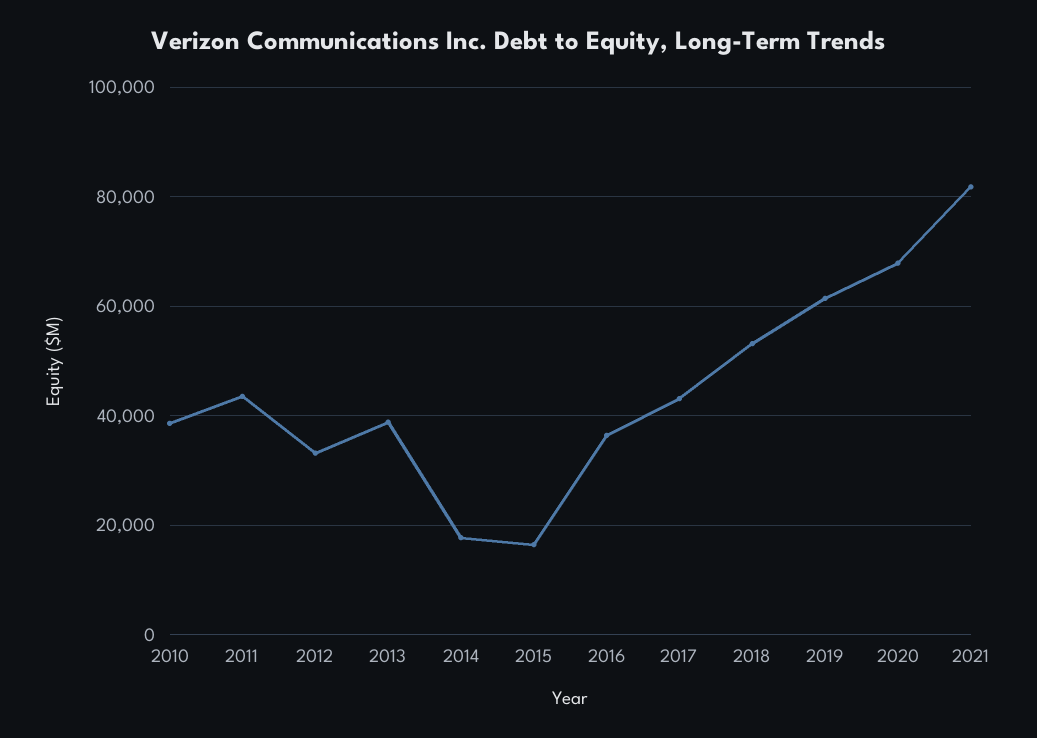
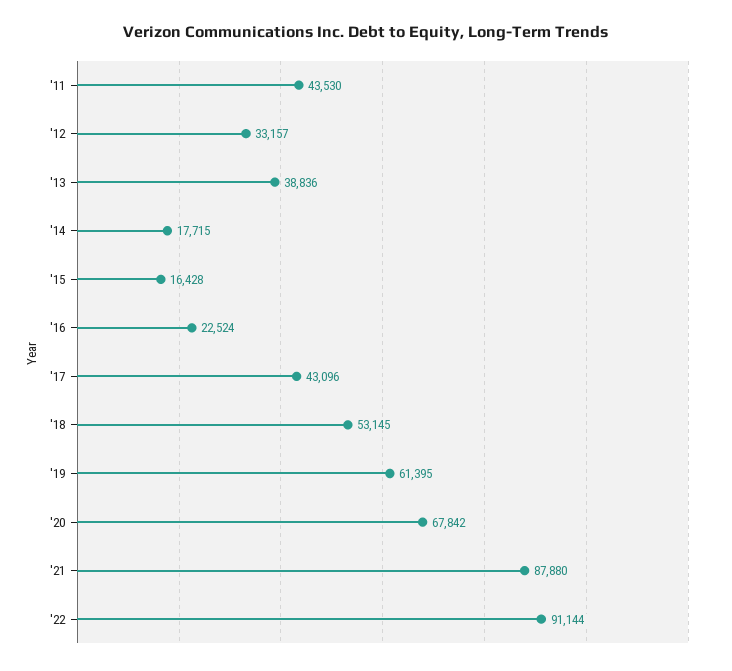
2010: 38000 -> none
2016: 36000 -> 22524
2021: 82000 -> 87880
'22: none -> 91144

